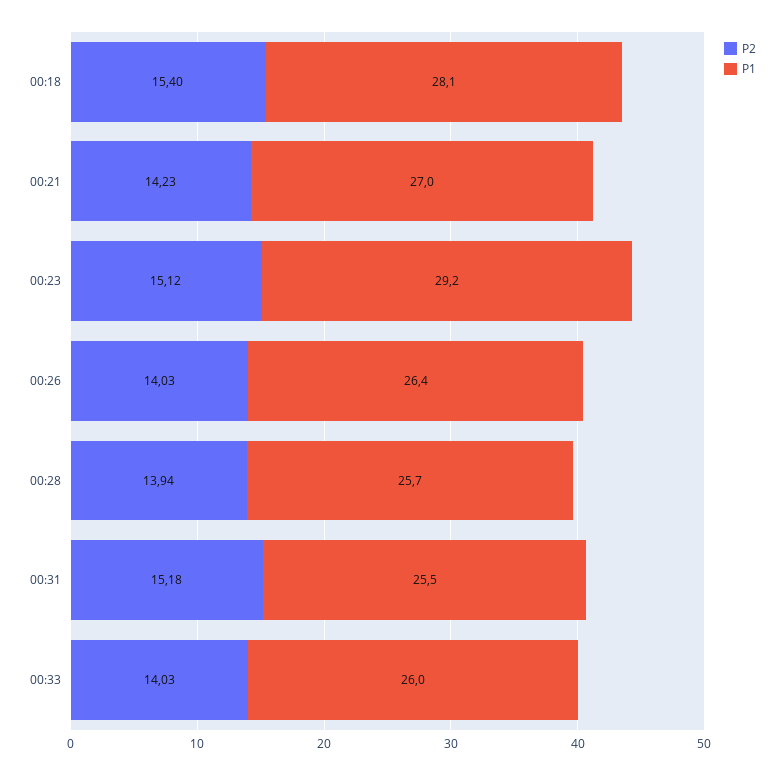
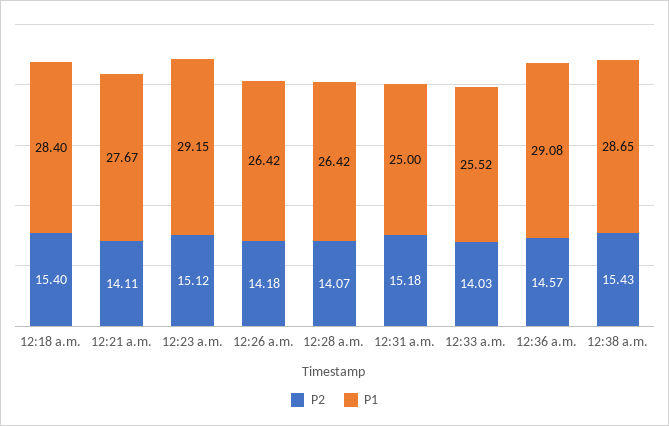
P1, 00:18: 28.1 -> 28.4
P2, 00:21: 14.23 -> 14.11
P1, 00:21: 27 -> 27.67
P2, 00:26: 14.03 -> 14.18
P2, 00:28: 13.94 -> 14.07
P1, 00:28: 25.7 -> 26.42
P1, 00:31: 25.5 -> 25
P1, 00:33: 26 -> 25.52
P2, 12:36 a.m.: none -> 14.57
P1, 12:36 a.m.: none -> 29.08
P2, 12:38 a.m.: none -> 15.43
P1, 12:38 a.m.: none -> 28.65

